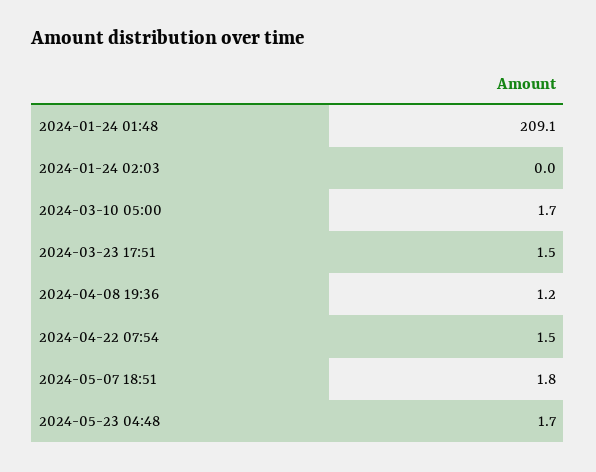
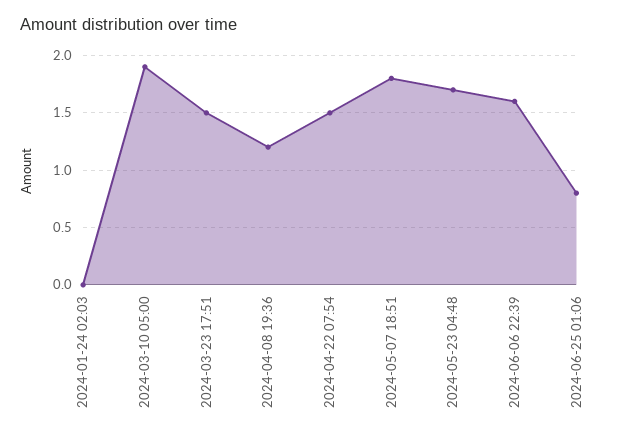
2024-01-24 01:48: 209.1 -> none
2024-03-10 05:00: 1.7 -> 1.9
2024-06-06 22:39: none -> 1.6
2024-06-25 01:06: none -> 0.8

